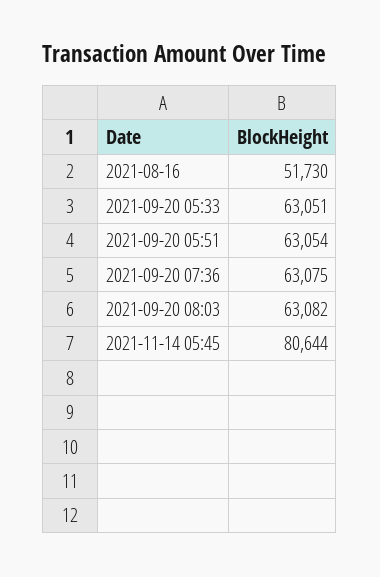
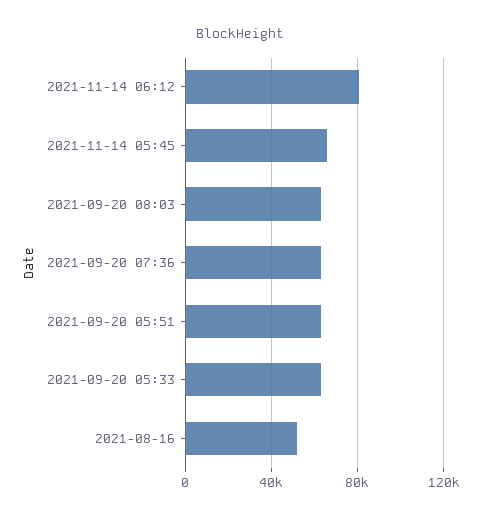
2021-11-14 05:45: 80644 -> 65000
2021-11-14 06:12: none -> 80000

